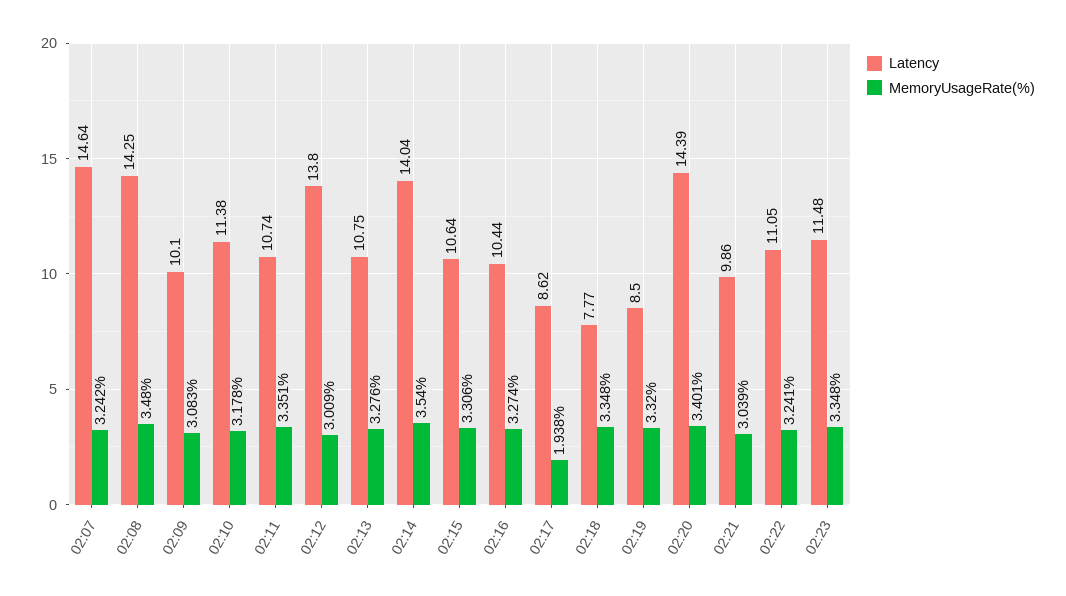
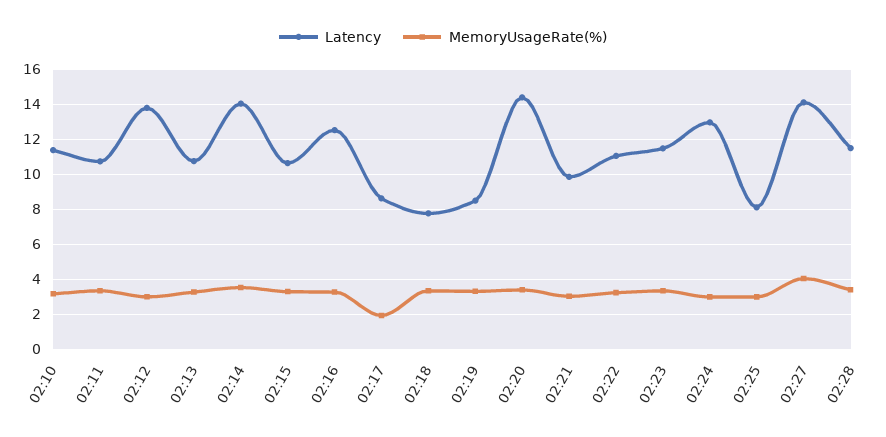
Latency, 02:07: 14.64 -> none
MemoryUsageRate(%), 02:07: 3.242 -> none
Latency, 02:08: 14.25 -> none
MemoryUsageRate(%), 02:08: 3.48 -> none
Latency, 02:09: 10.1 -> none
MemoryUsageRate(%), 02:09: 3.083 -> none
Latency, 02:16: 10.44 -> 12.5
Latency, 02:24: none -> 13
MemoryUsageRate(%), 02:24: none -> 3
Latency, 02:25: none -> 8
MemoryUsageRate(%), 02:25: none -> 3
Latency, 02:27: none -> 14
MemoryUsageRate(%), 02:27: none -> 4
Latency, 02:28: none -> 11.5
MemoryUsageRate(%), 02:28: none -> 3.5

